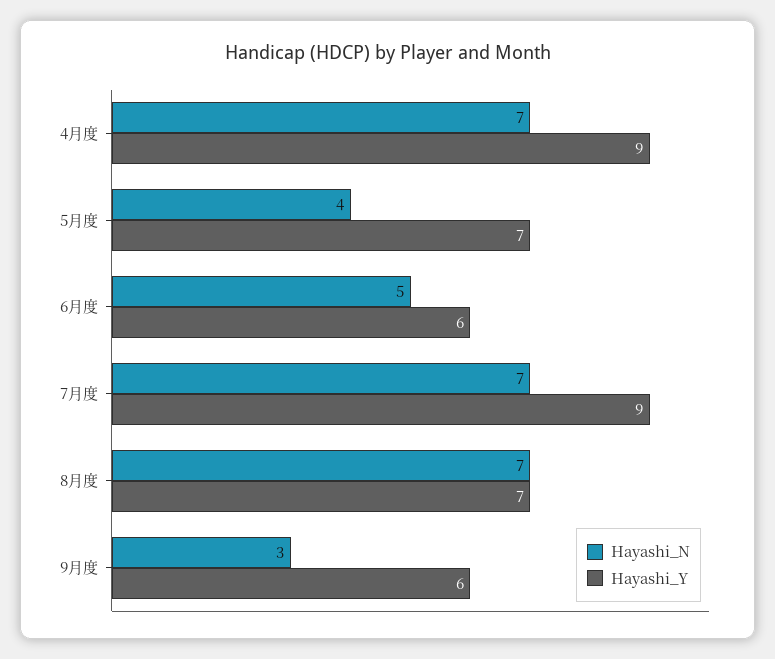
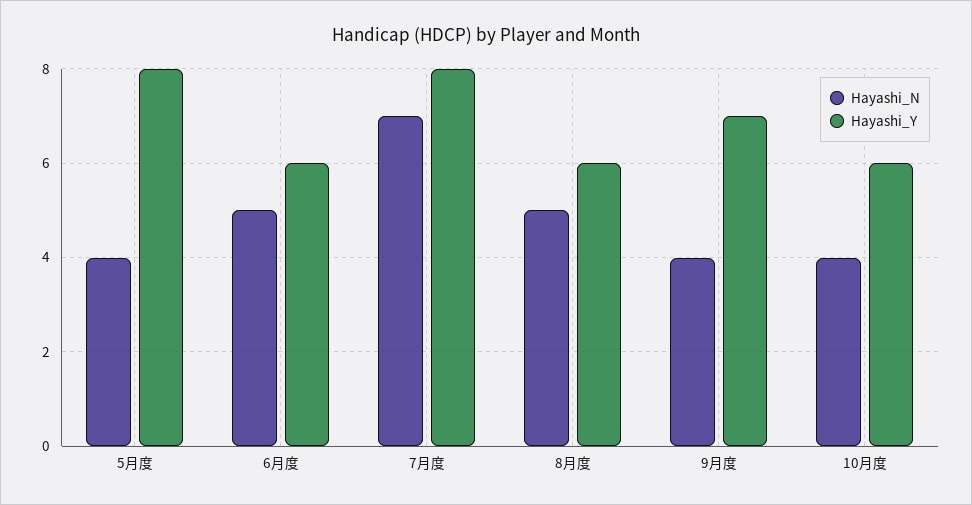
Hayashi_N, 4月度: 7 -> none
Hayashi_Y, 4月度: 9 -> none
Hayashi_Y, 5月度: 7 -> 8
Hayashi_Y, 7月度: 9 -> 8
Hayashi_N, 8月度: 7 -> 5
Hayashi_Y, 8月度: 7 -> 6
Hayashi_N, 9月度: 3 -> 4
Hayashi_Y, 9月度: 6 -> 7
Hayashi_N, 10月度: none -> 4
Hayashi_Y, 10月度: none -> 6

